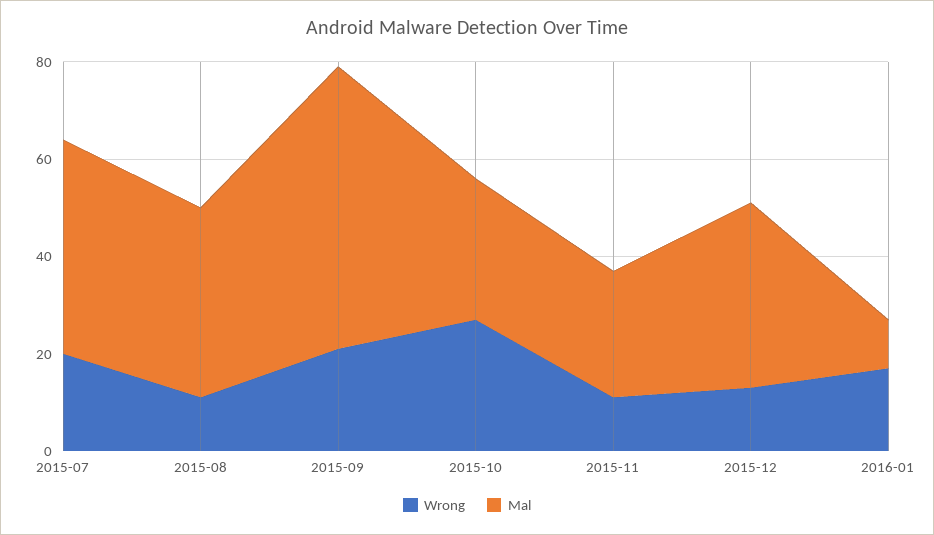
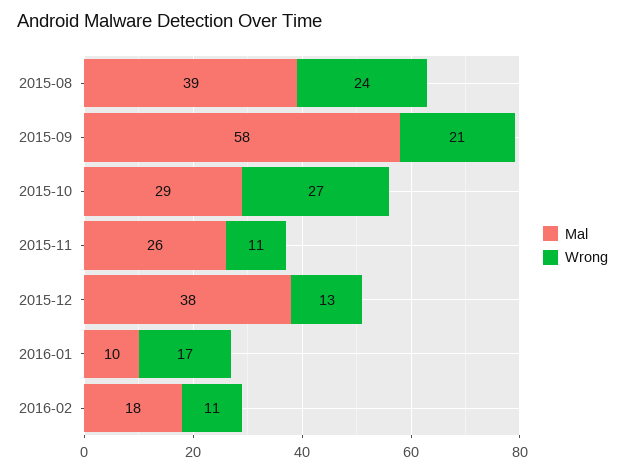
Wrong, 2015-07: 20 -> none
Mal, 2015-07: 45 -> none
Wrong, 2015-08: 10 -> 24
Mal, 2016-02: none -> 18
Wrong, 2016-02: none -> 11

